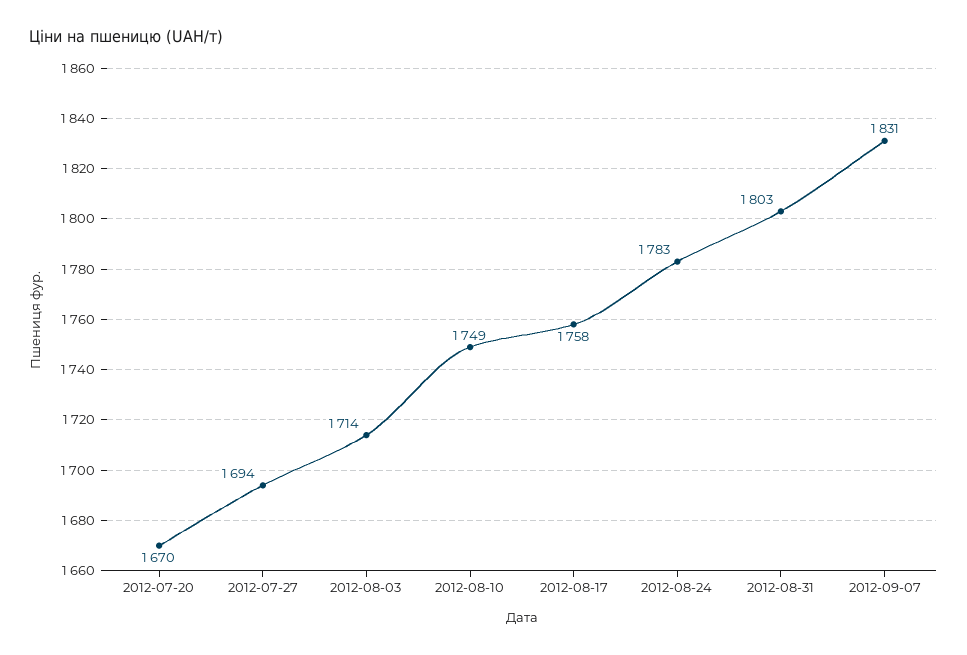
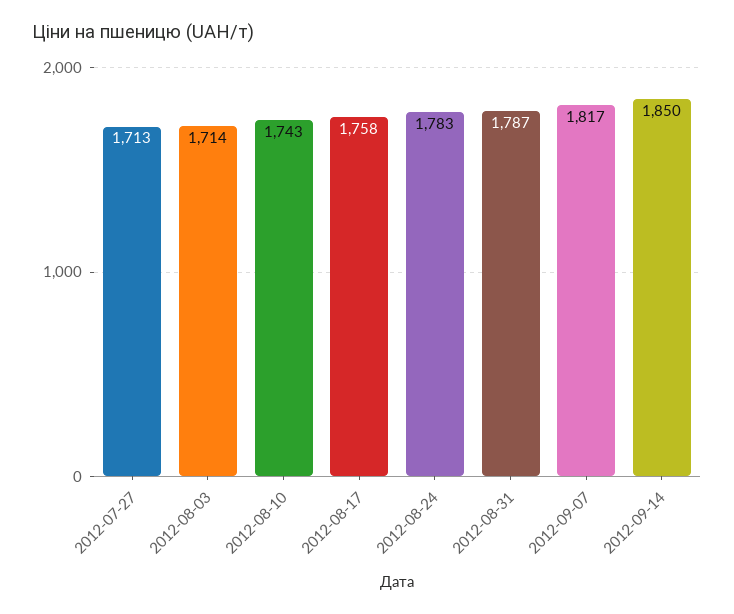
2012-07-20: 1670 -> none
2012-07-27: 1694 -> 1713
2012-08-10: 1749 -> 1743
2012-08-31: 1803 -> 1787
2012-09-07: 1831 -> 1817
2012-09-14: none -> 1850

